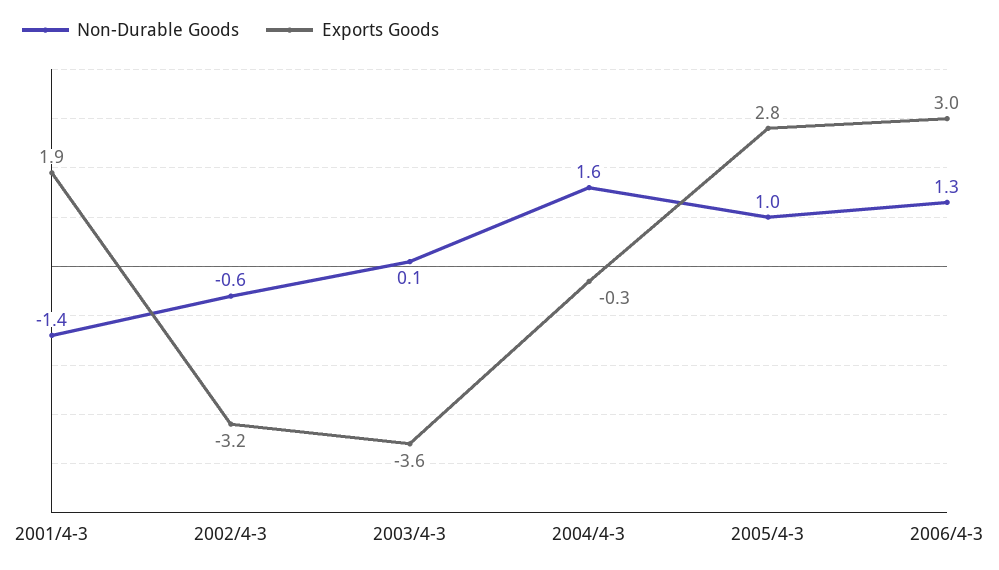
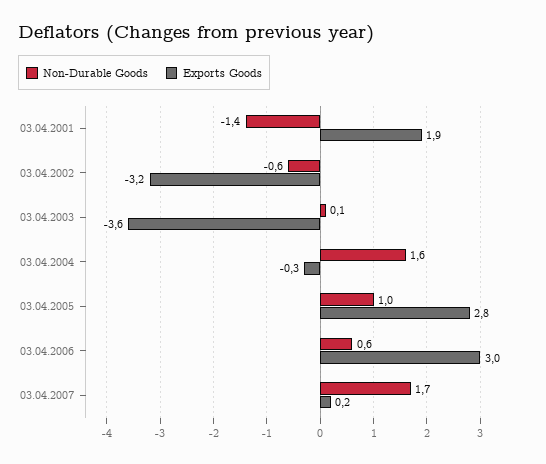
Non-Durable Goods, 2006/4-3: 1.3 -> 0.6
Non-Durable Goods, 03.04.2007: none -> 1.7
Exports Goods, 03.04.2007: none -> 0.2

